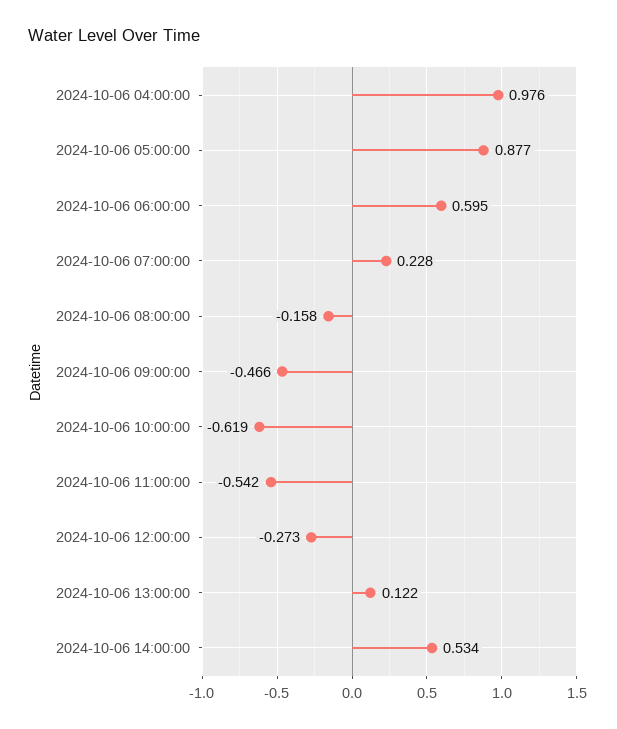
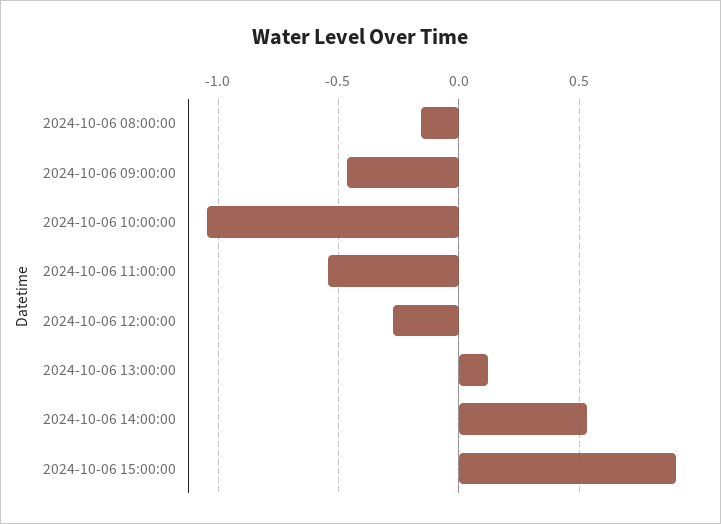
2024-10-06 04:00:00: 0.976 -> none
2024-10-06 05:00:00: 0.877 -> none
2024-10-06 06:00:00: 0.595 -> none
2024-10-06 07:00:00: 0.228 -> none
2024-10-06 10:00:00: -0.619 -> -1.05
2024-10-06 15:00:00: none -> 0.9

